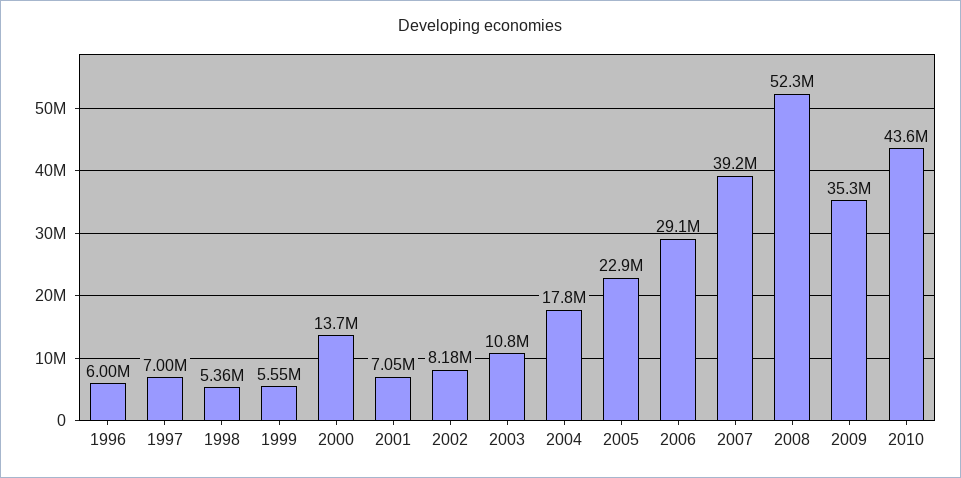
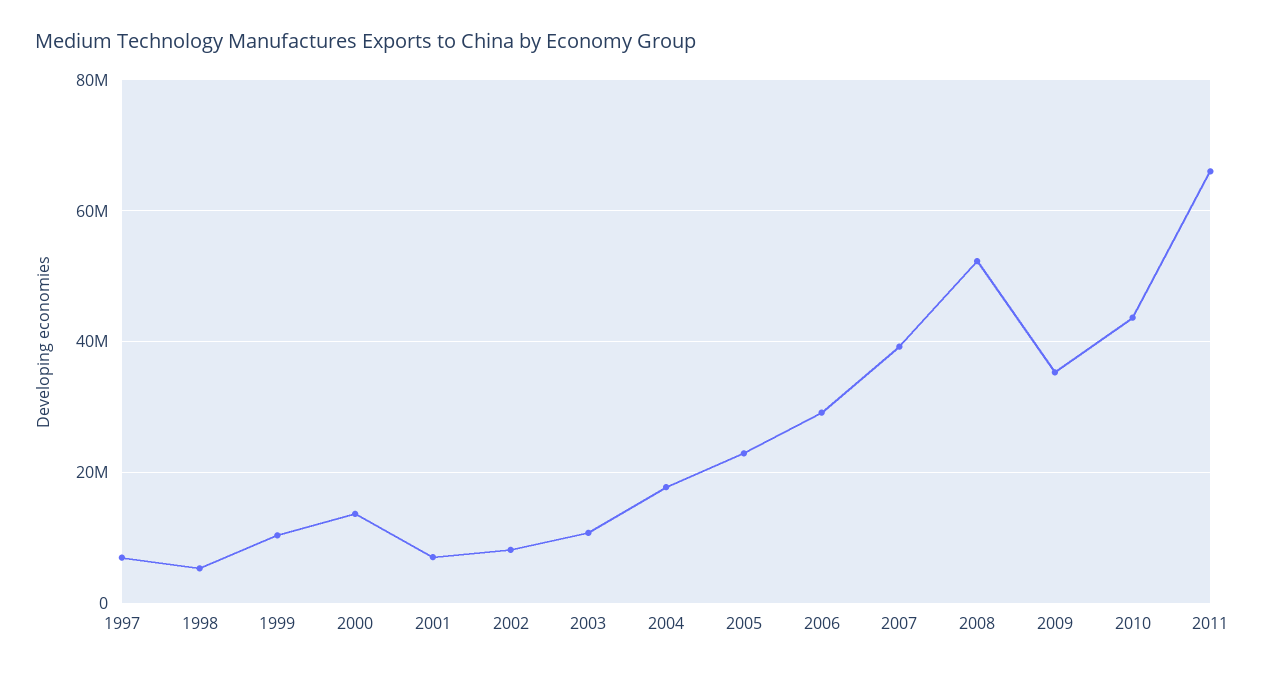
1996: 6000000 -> none
1999: 5550000 -> 10000000
2011: none -> 66000000

